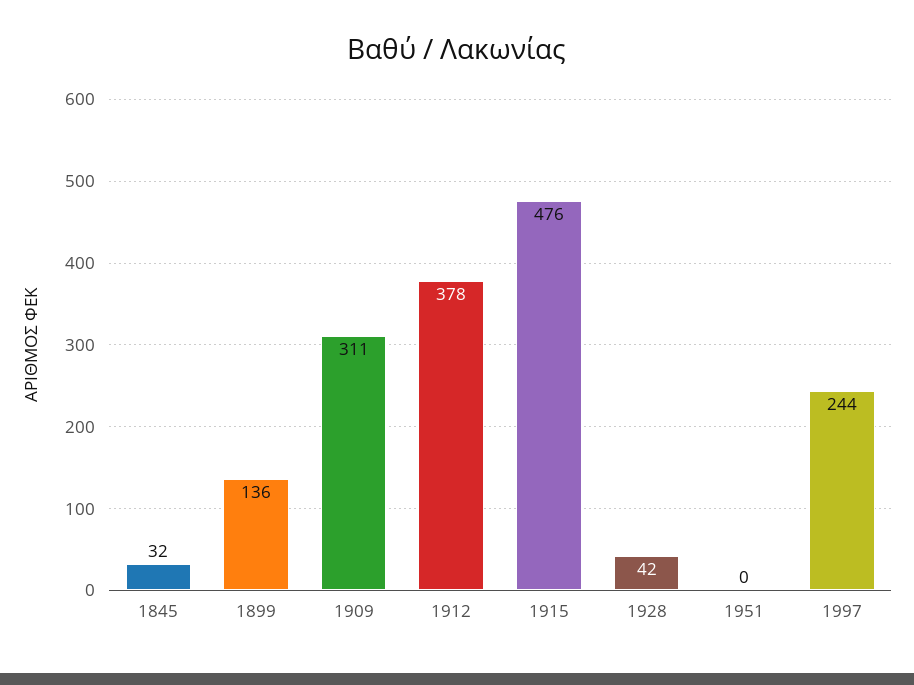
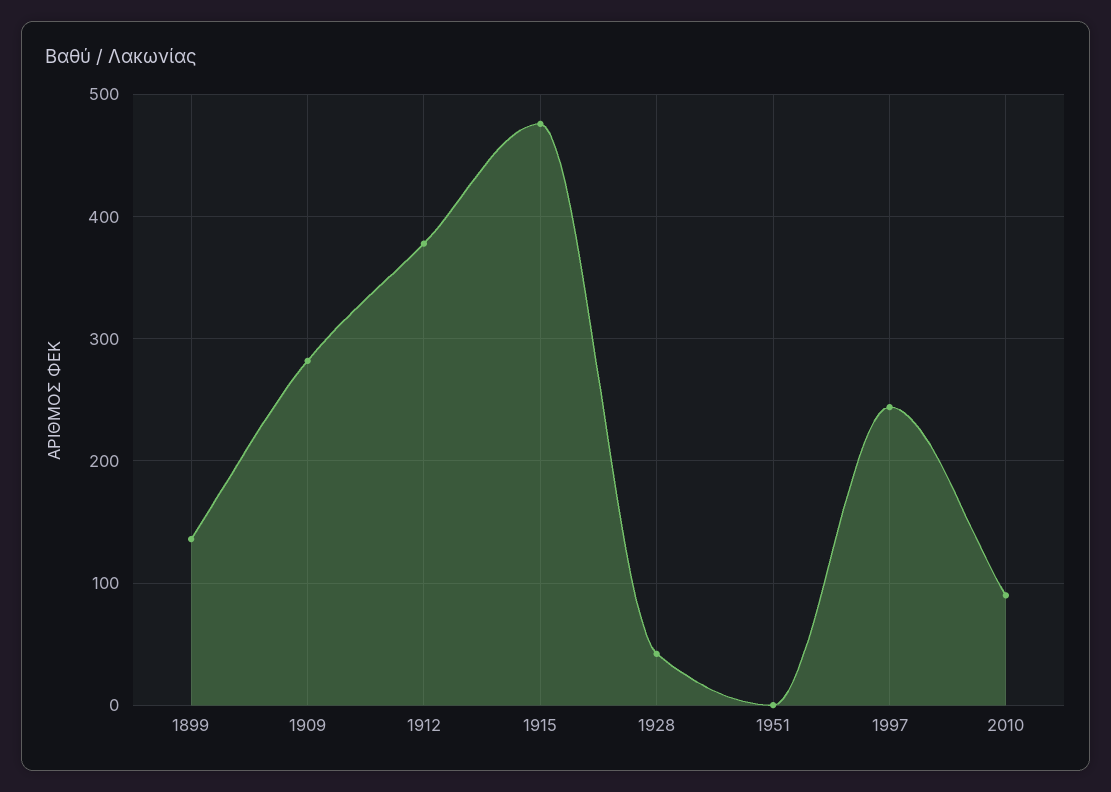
1845: 32 -> none
1909: 311 -> 280
2010: none -> 90

